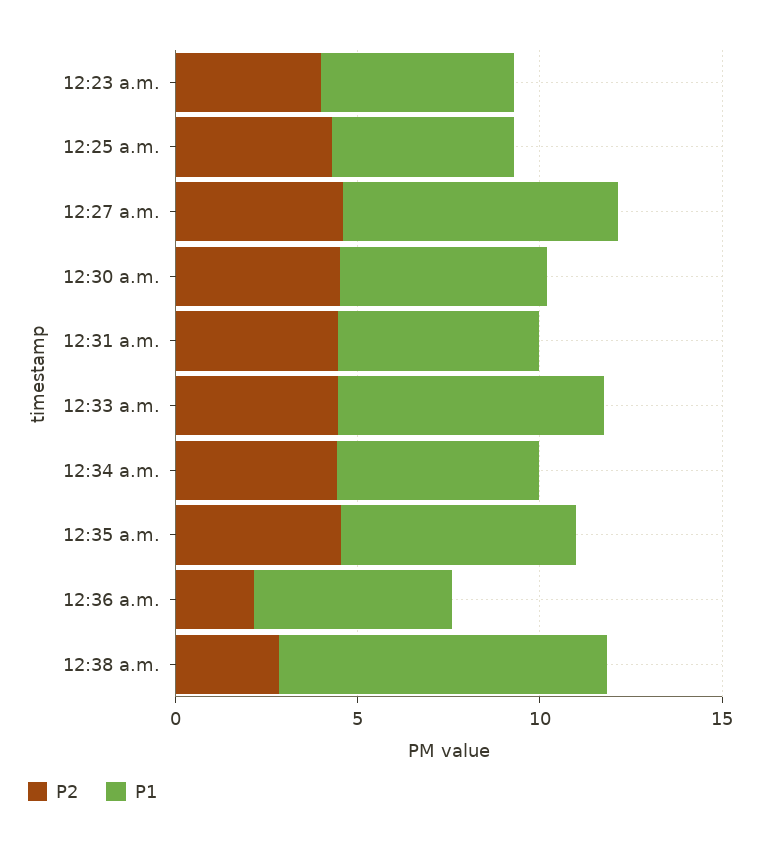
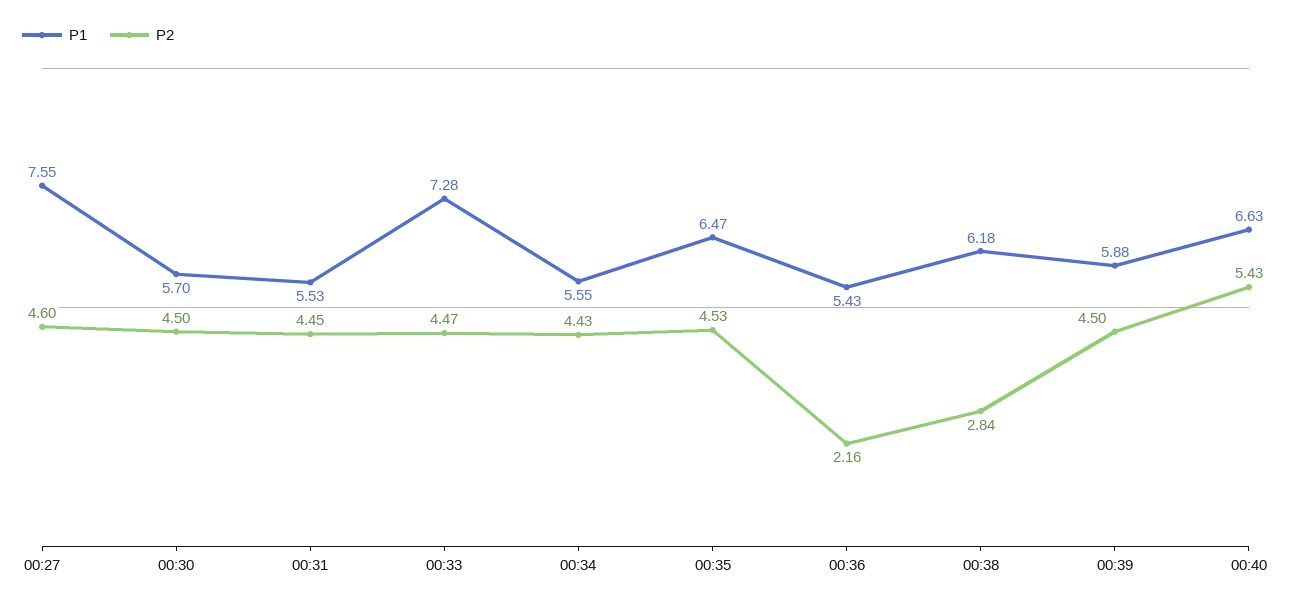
P2, 12:23 a.m.: 4 -> none
P1, 12:23 a.m.: 5 -> none
P2, 12:25 a.m.: 4 -> none
P1, 12:25 a.m.: 5 -> none
P1, 12:38 a.m.: 9 -> 6.18
P1, 00:39: none -> 5.88
P2, 00:39: none -> 4.5
P1, 00:40: none -> 6.63
P2, 00:40: none -> 5.43

